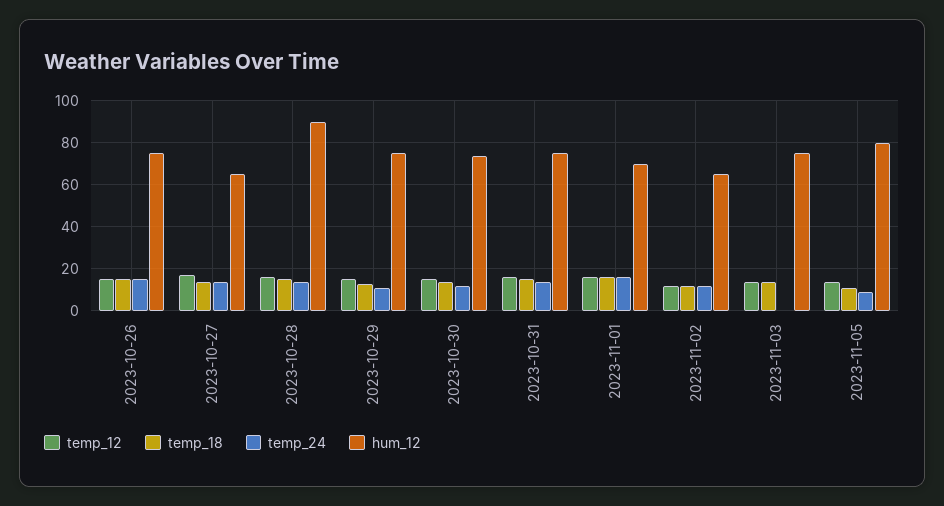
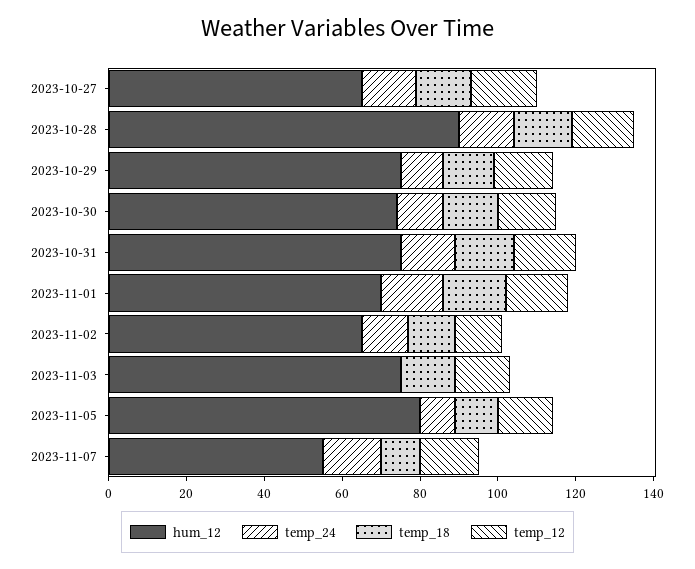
temp_12, 2023-10-26: 15 -> none
temp_18, 2023-10-26: 15 -> none
temp_24, 2023-10-26: 15 -> none
hum_12, 2023-10-26: 75 -> none
hum_12, 2023-11-07: none -> 55
temp_24, 2023-11-07: none -> 15
temp_18, 2023-11-07: none -> 10
temp_12, 2023-11-07: none -> 15

